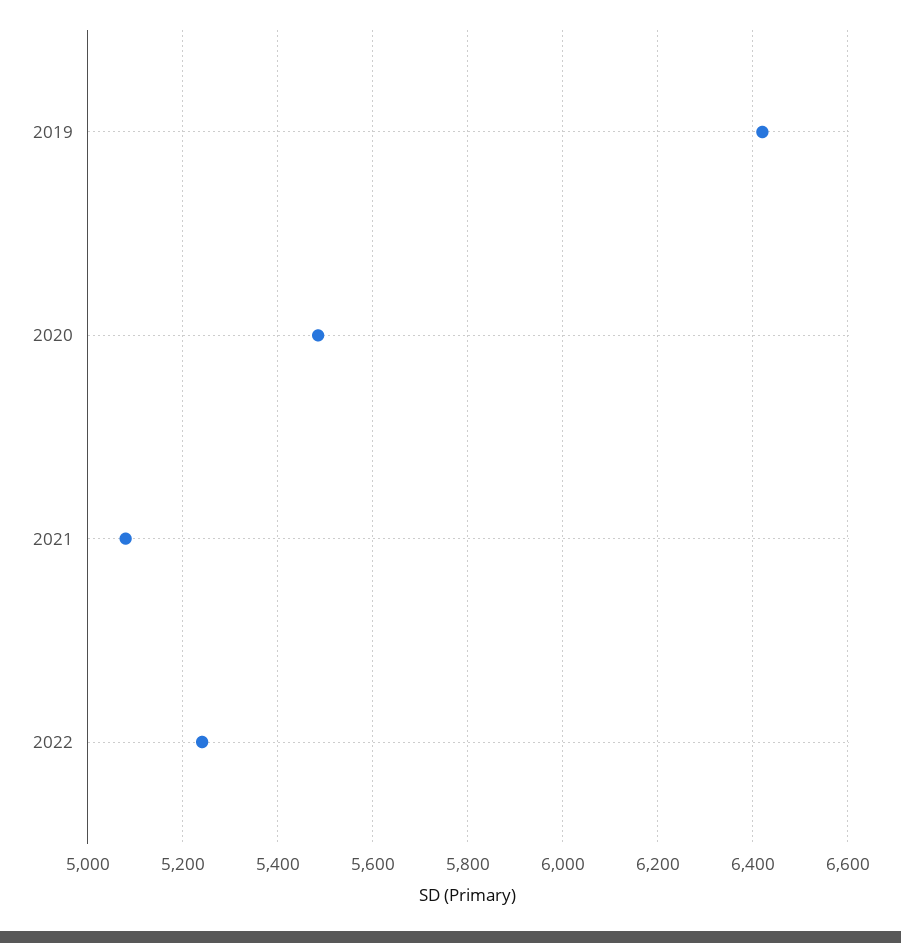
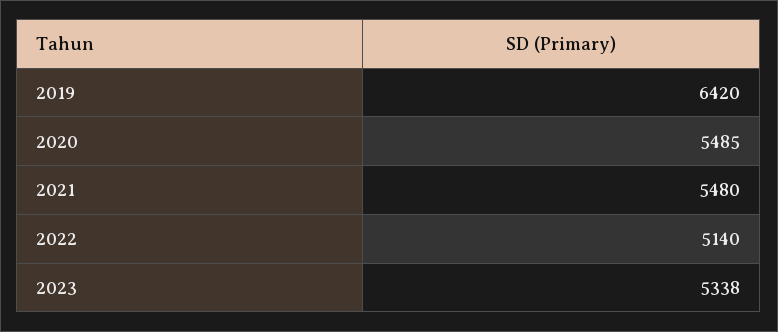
2021: 5080 -> 5480
2022: 5240 -> 5140
2023: none -> 5338

